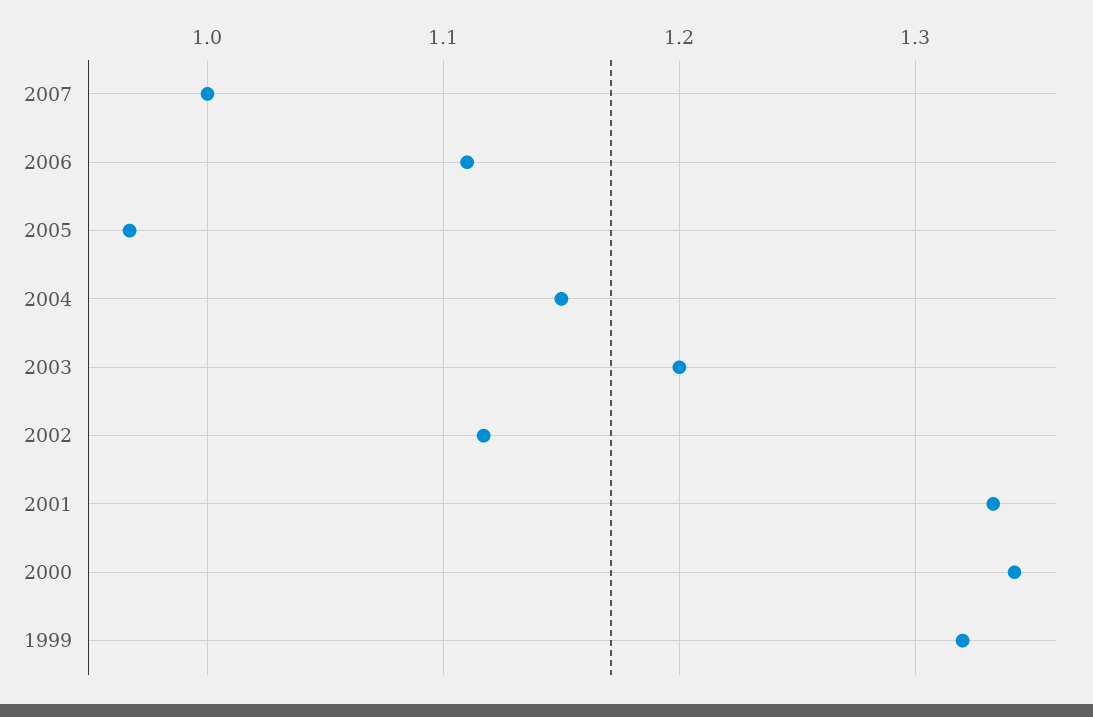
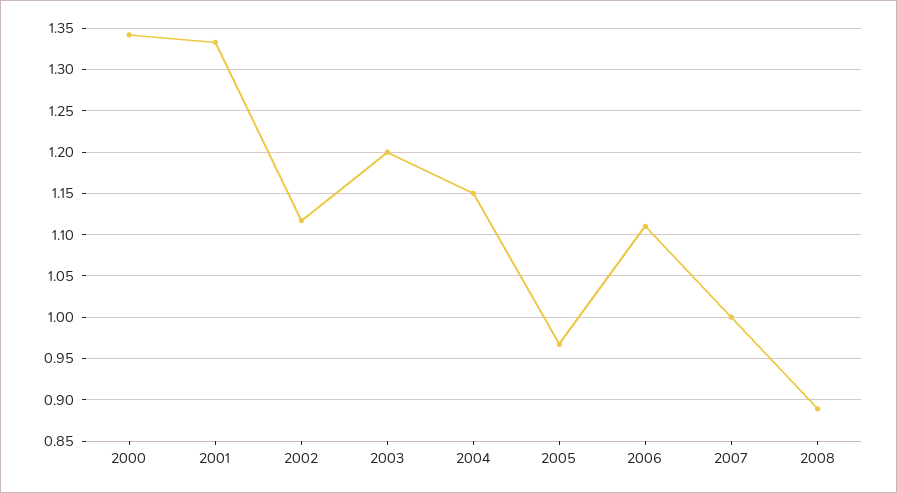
1999: 1.32 -> none
2008: none -> 0.89

